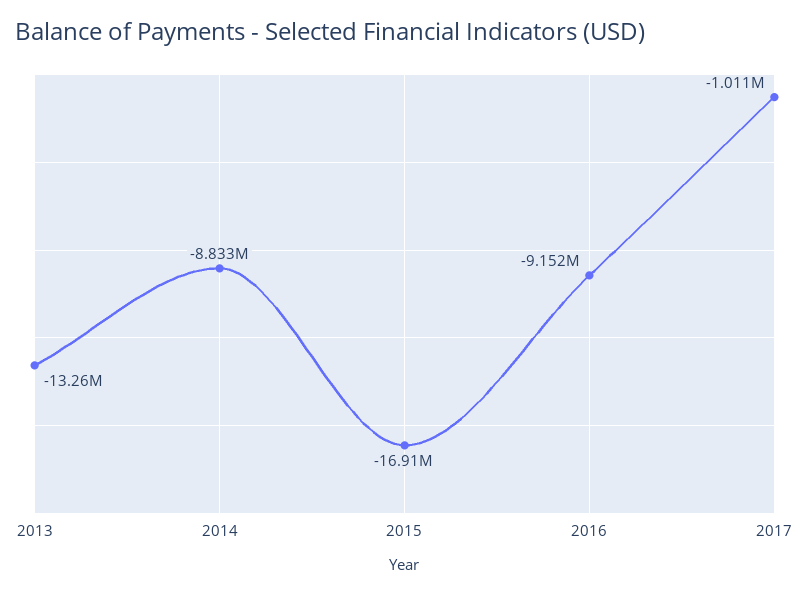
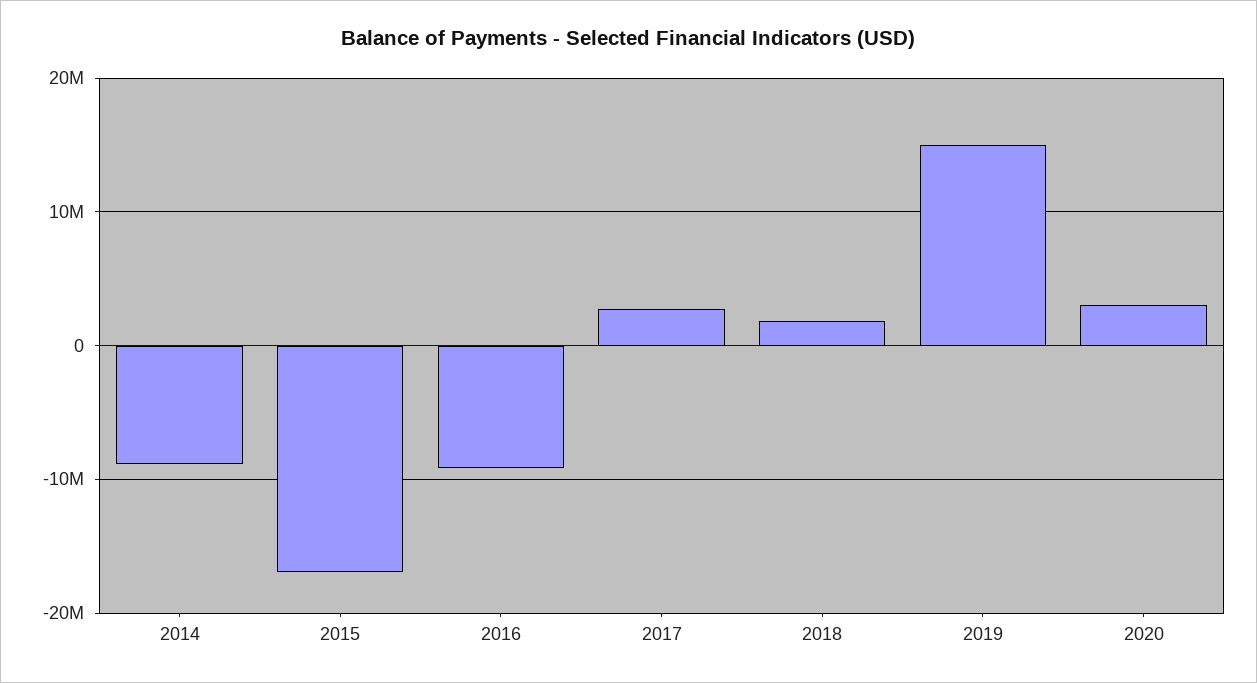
2013: -13260000 -> none
2017: -1011000 -> 3000000
2018: none -> 2000000
2019: none -> 15000000
2020: none -> 3000000

